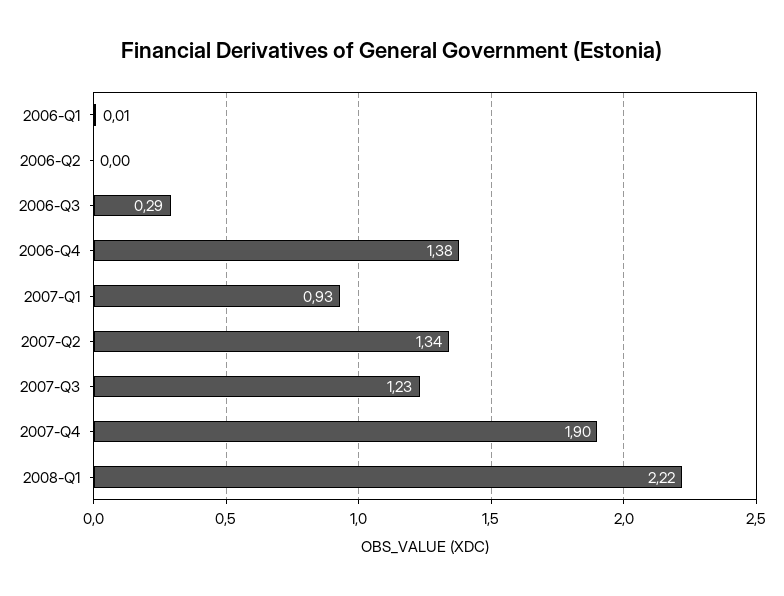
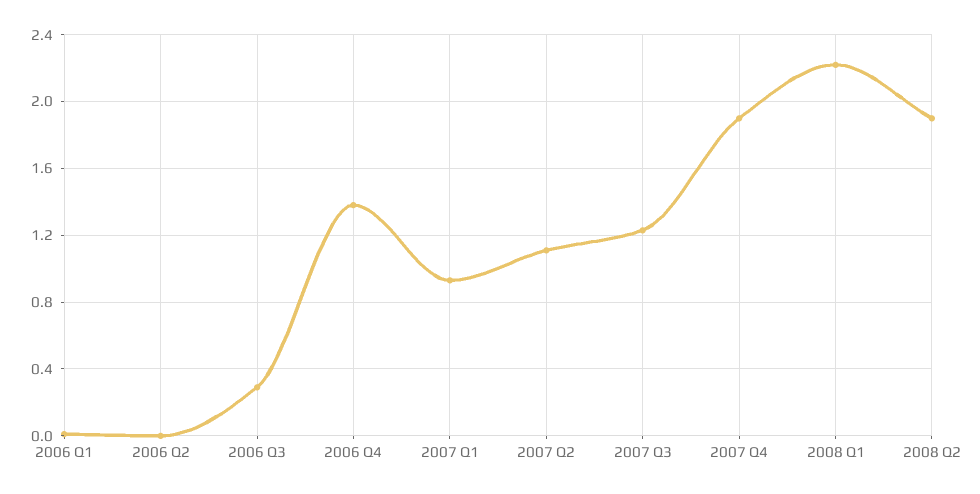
2007-Q2: 1.34 -> 1.1
2008 Q2: none -> 1.9

